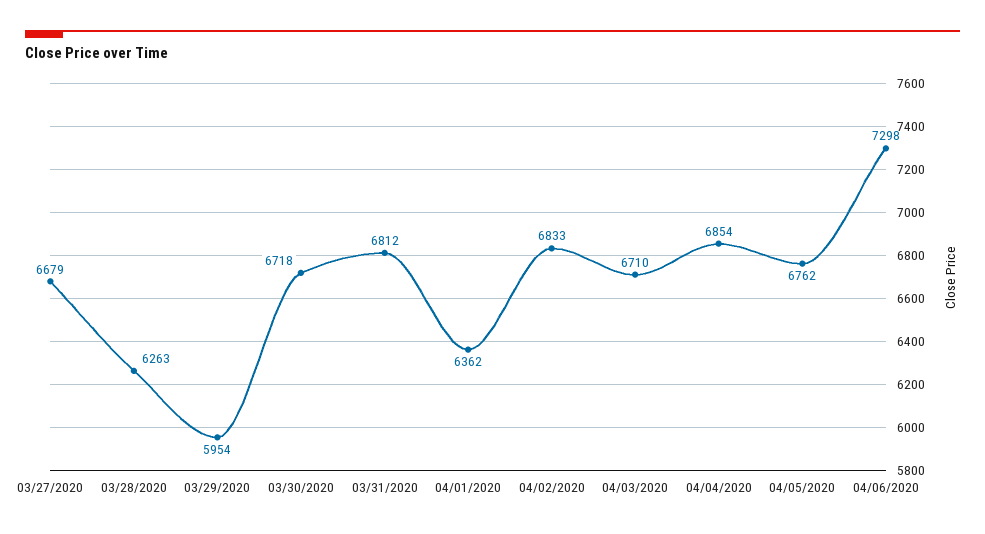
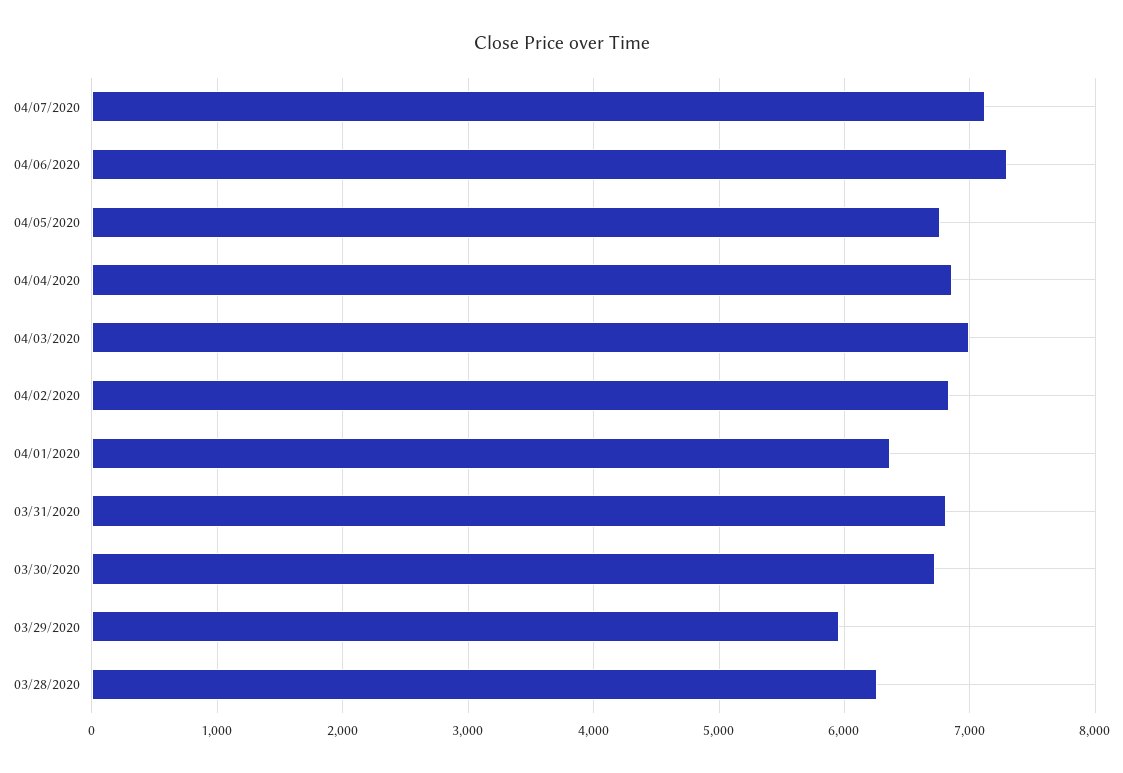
03/27/2020: 6679 -> none
04/03/2020: 6710 -> 7000
04/07/2020: none -> 7100

